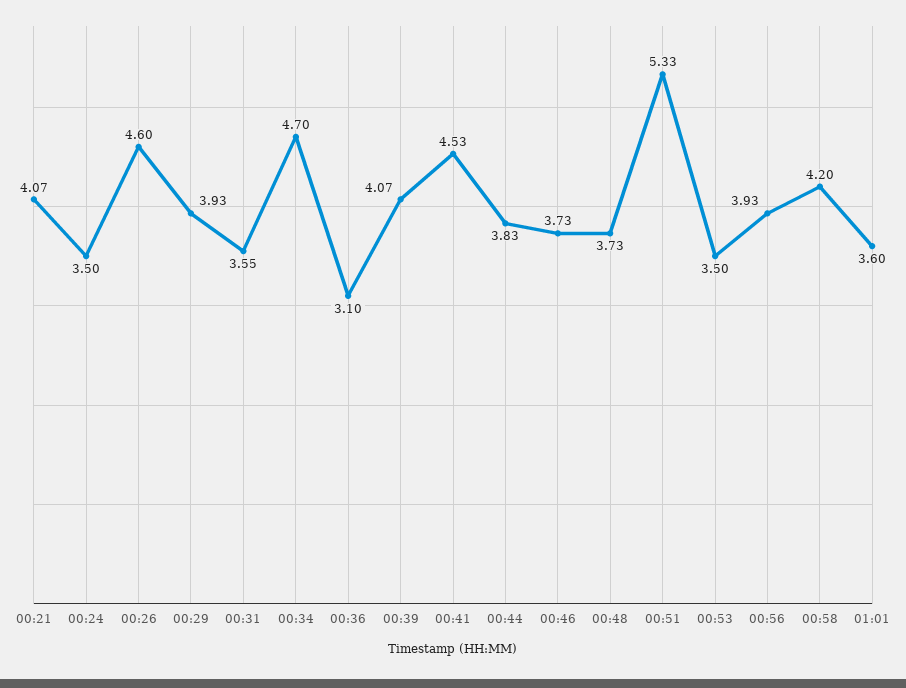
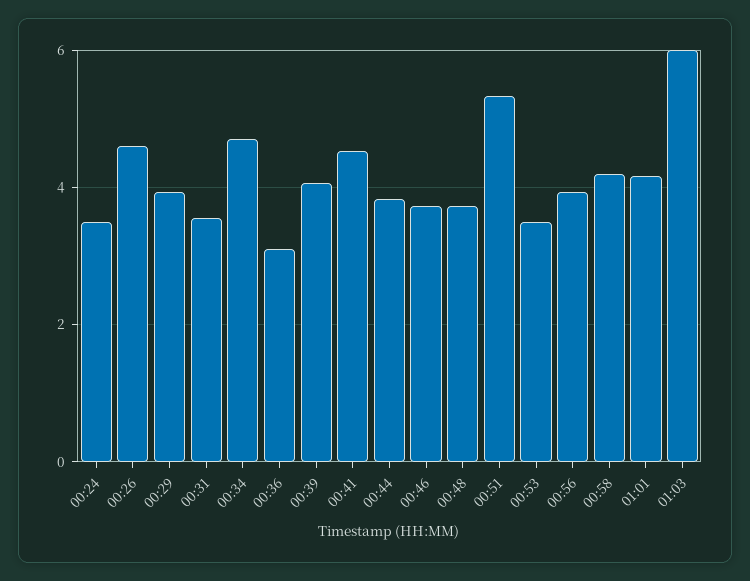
00:21: 4.07 -> none
01:01: 3.6 -> 4.2
01:03: none -> 6

